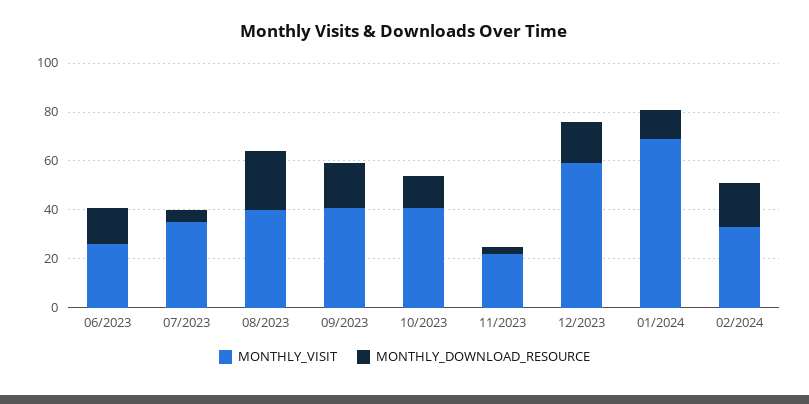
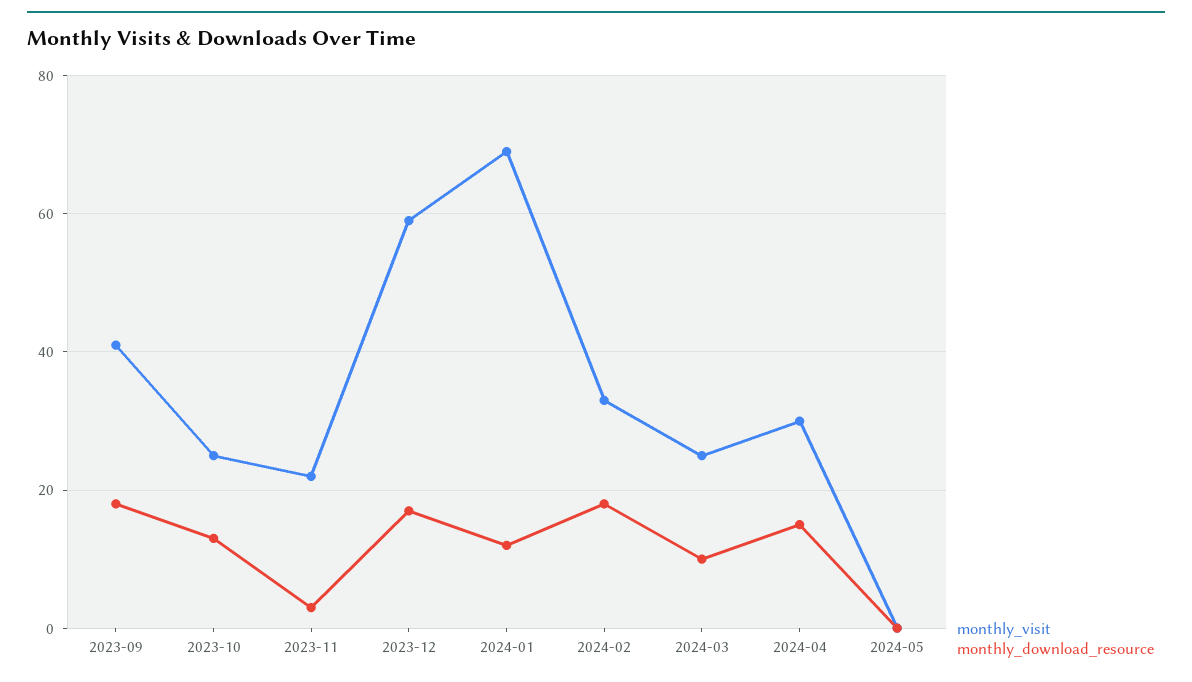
MONTHLY_VISIT, 06/2023: 25 -> none
MONTHLY_DOWNLOAD_RESOURCE, 06/2023: 15 -> none
MONTHLY_VISIT, 07/2023: 35 -> none
MONTHLY_DOWNLOAD_RESOURCE, 07/2023: 5 -> none
MONTHLY_VISIT, 08/2023: 40 -> none
MONTHLY_DOWNLOAD_RESOURCE, 08/2023: 25 -> none
MONTHLY_VISIT, 10/2023: 40 -> 25
MONTHLY_VISIT, 2024-03: none -> 25
MONTHLY_DOWNLOAD_RESOURCE, 2024-03: none -> 10
MONTHLY_VISIT, 2024-04: none -> 30
MONTHLY_DOWNLOAD_RESOURCE, 2024-04: none -> 15
MONTHLY_VISIT, 2024-05: none -> 0
MONTHLY_DOWNLOAD_RESOURCE, 2024-05: none -> 0

